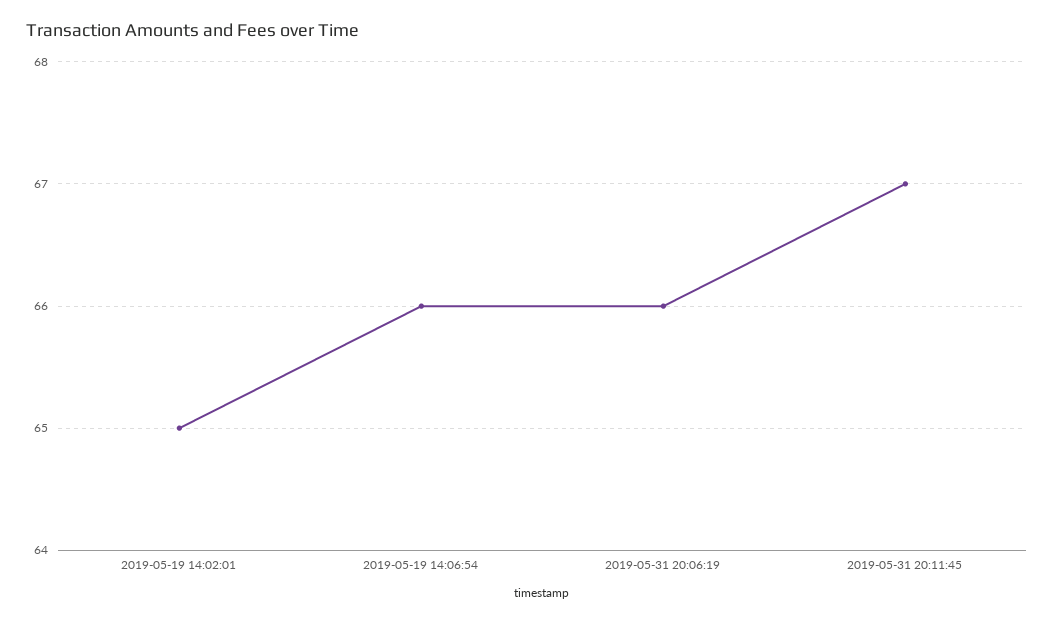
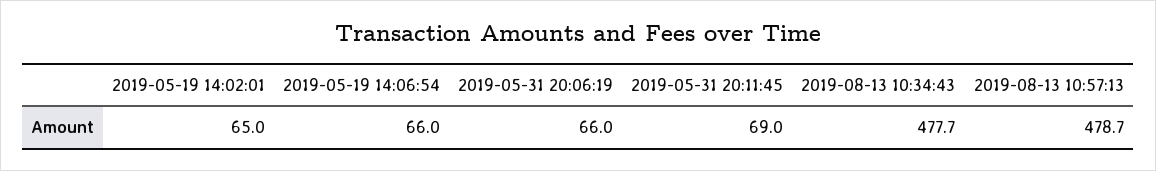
2019-05-31 20:11:45: 67 -> 69
2019-08-13 10:34:43: none -> 477.7
2019-08-13 10:57:13: none -> 478.7

